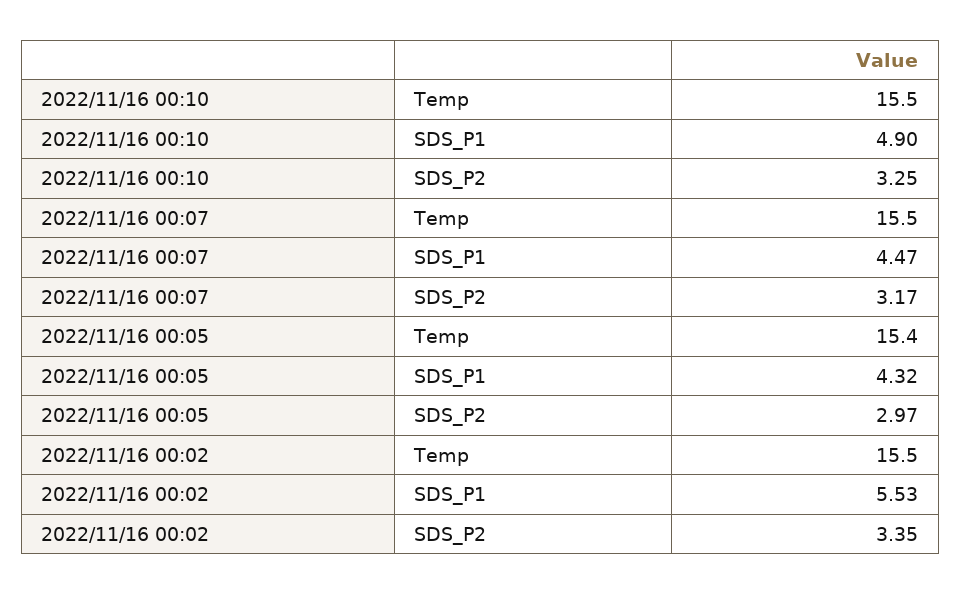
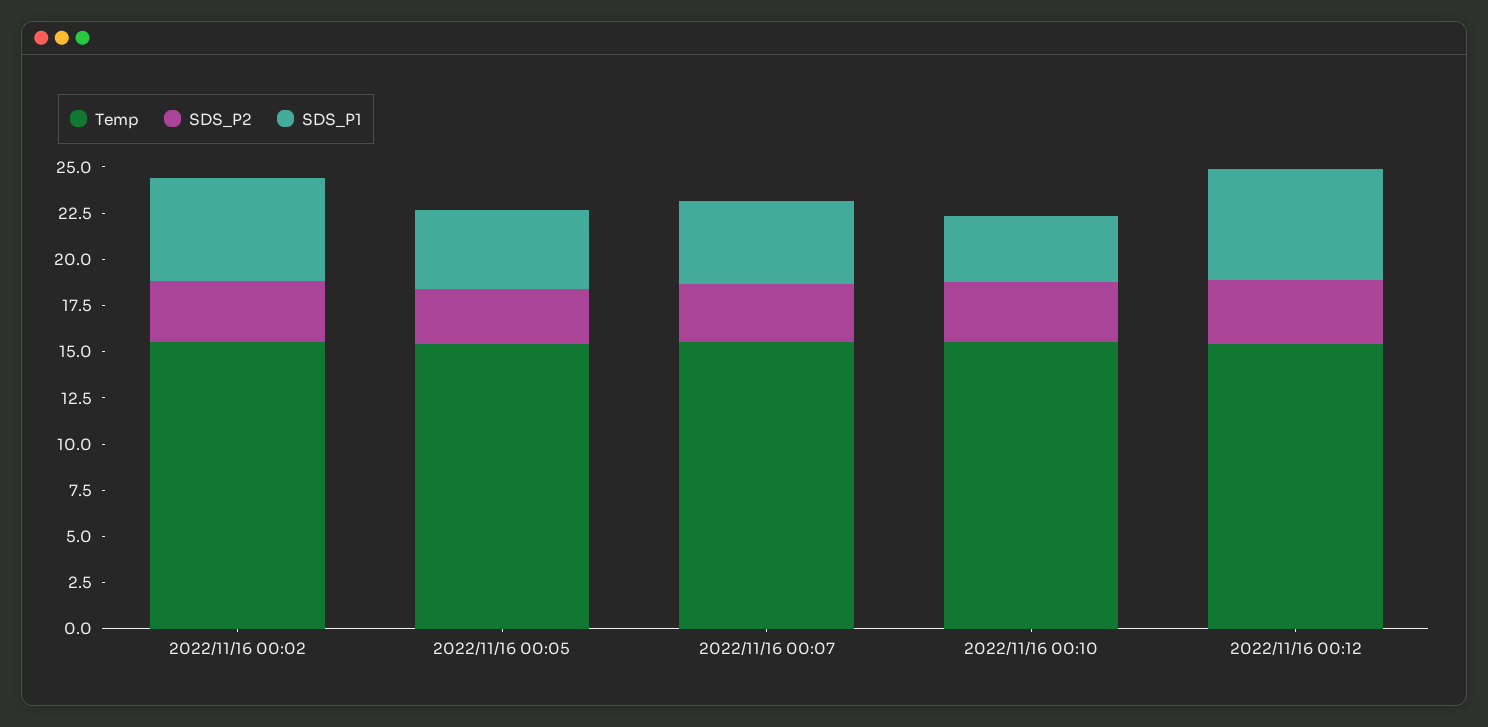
SDS_P1, 2022/11/16 00:10: 4.9 -> 3.5
Temp, 2022/11/16 00:12: none -> 15.5
SDS_P2, 2022/11/16 00:12: none -> 3.5
SDS_P1, 2022/11/16 00:12: none -> 6

